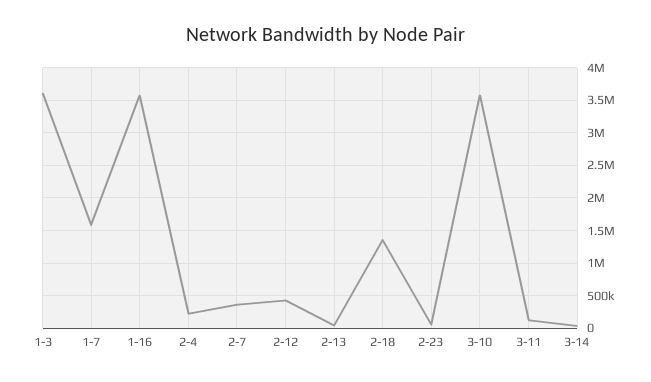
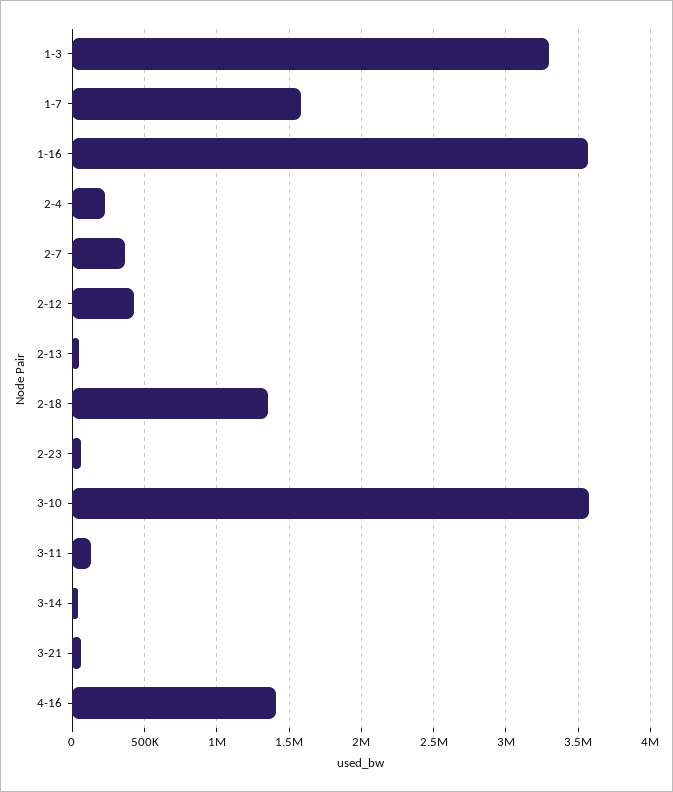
1-3: 3600000 -> 3300000
3-21: none -> 50000
4-16: none -> 1400000

